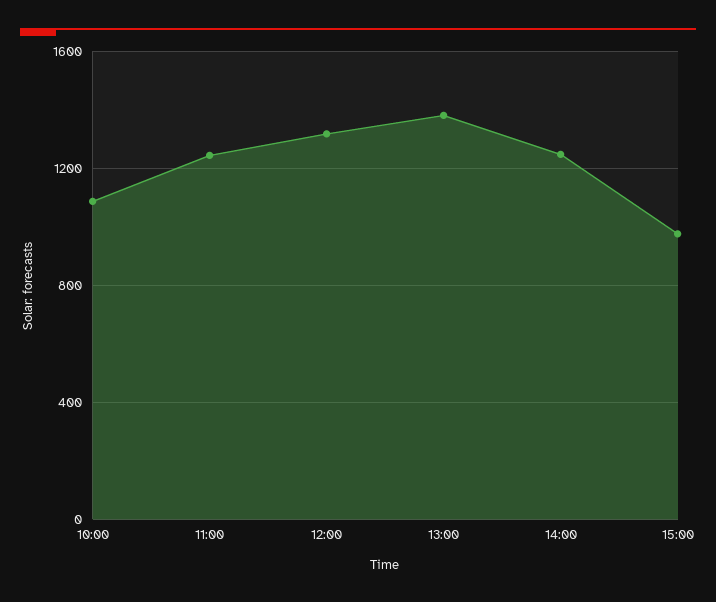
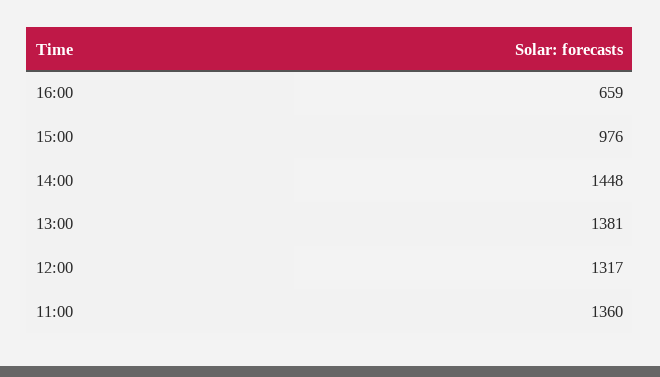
10:00: 1100 -> none
11:00: 1250 -> 1360
14:00: 1250 -> 1448
16:00: none -> 659

